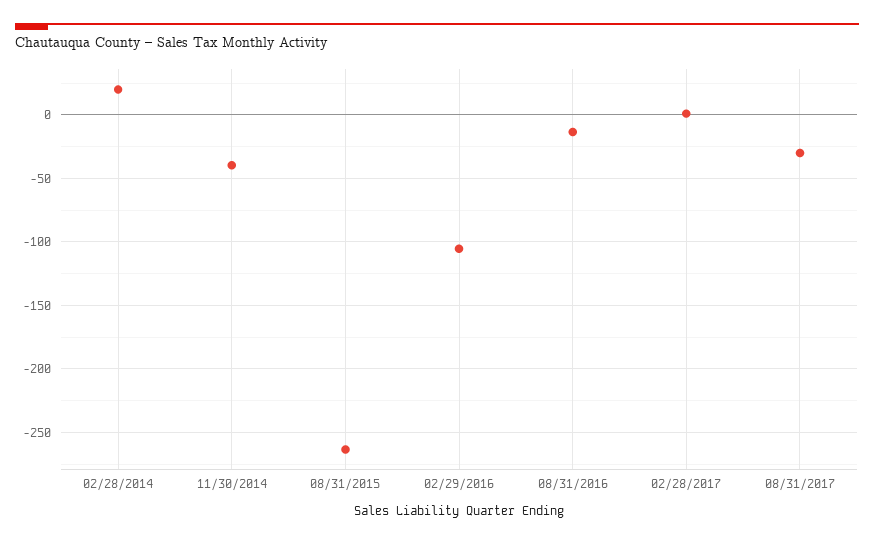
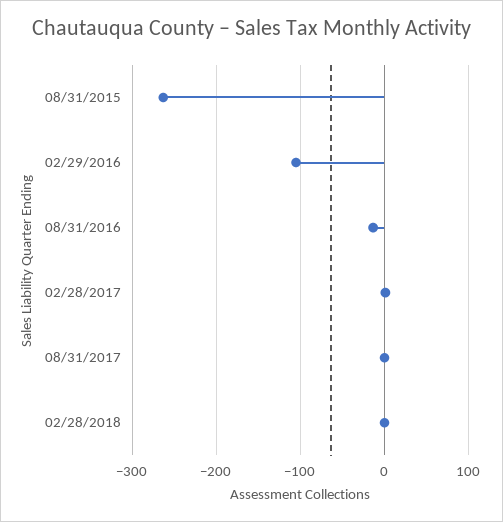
02/28/2014: 20 -> none
11/30/2014: -40 -> none
08/31/2017: -30 -> 0
02/28/2018: none -> 0

